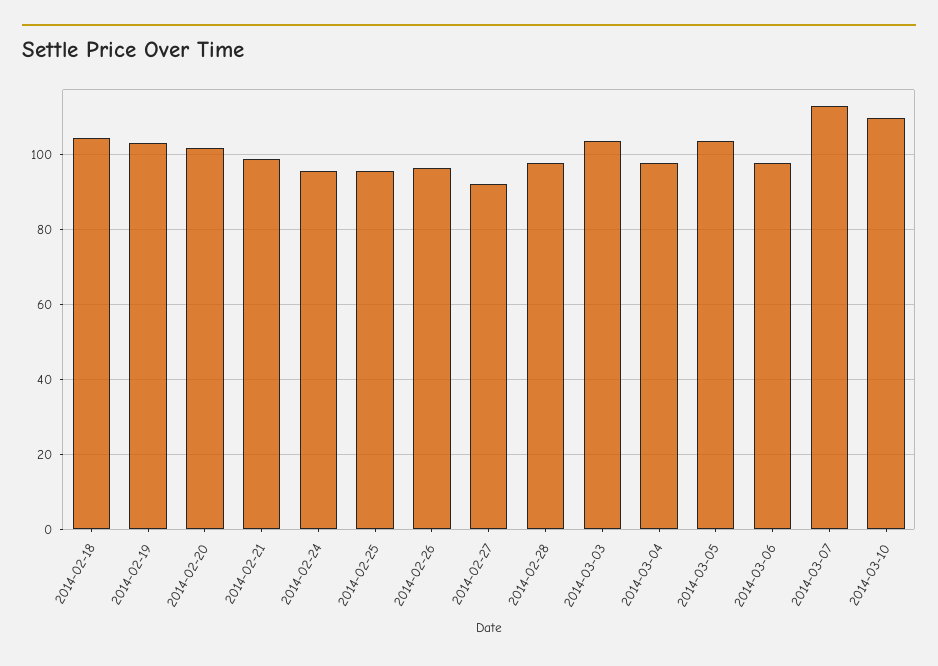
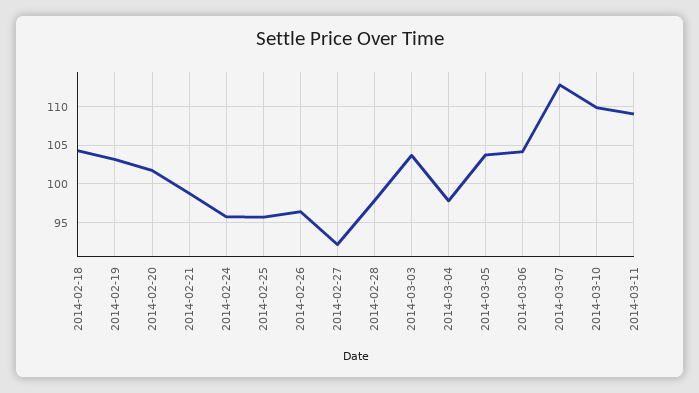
2014-03-06: 98 -> 104
2014-03-11: none -> 109

